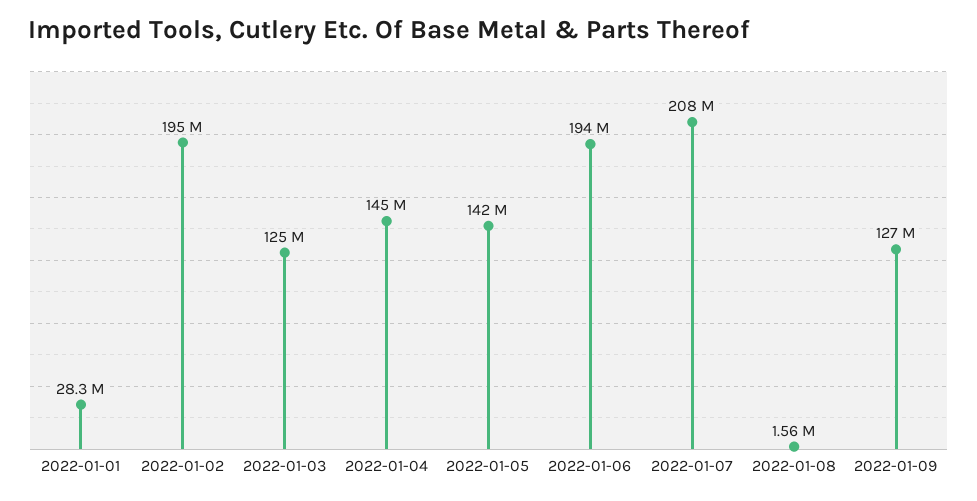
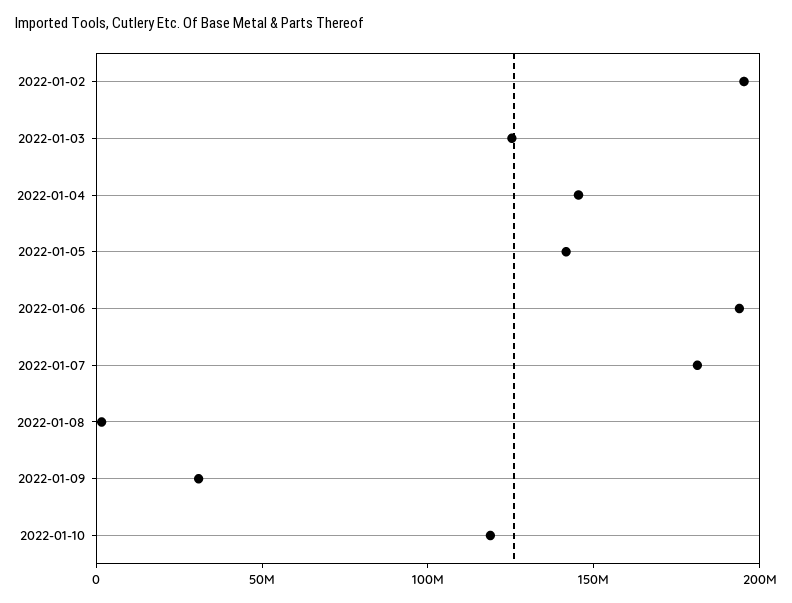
2022-01-01: 28300000 -> none
2022-01-07: 208000000 -> 180000000
2022-01-09: 127000000 -> 30000000
2022-01-10: none -> 120000000

